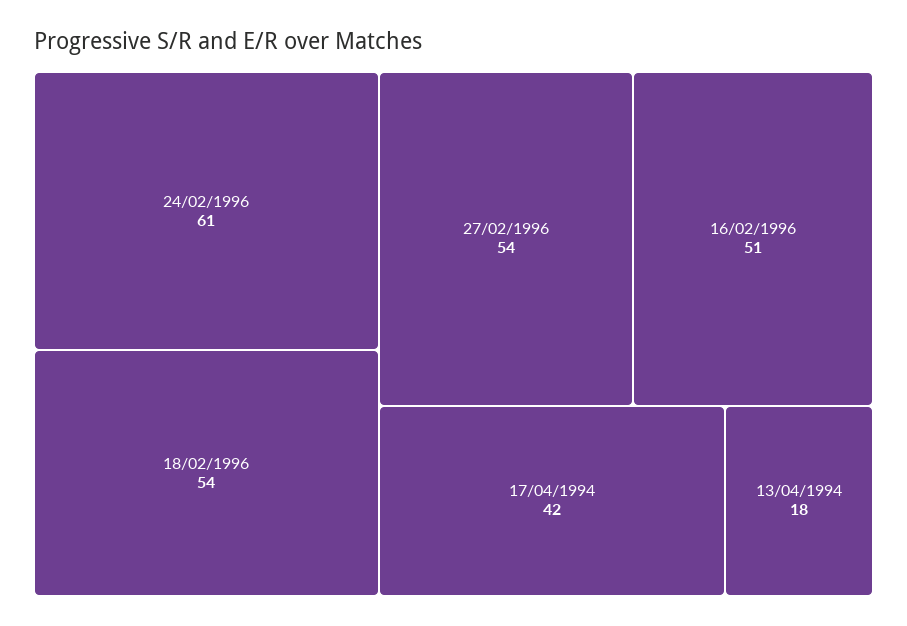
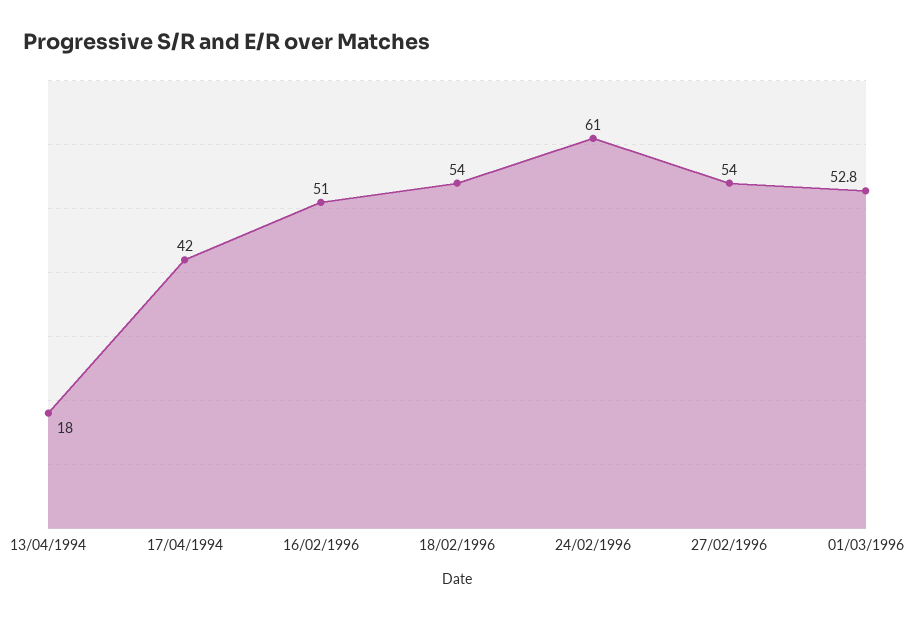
01/03/1996: none -> 52.8

